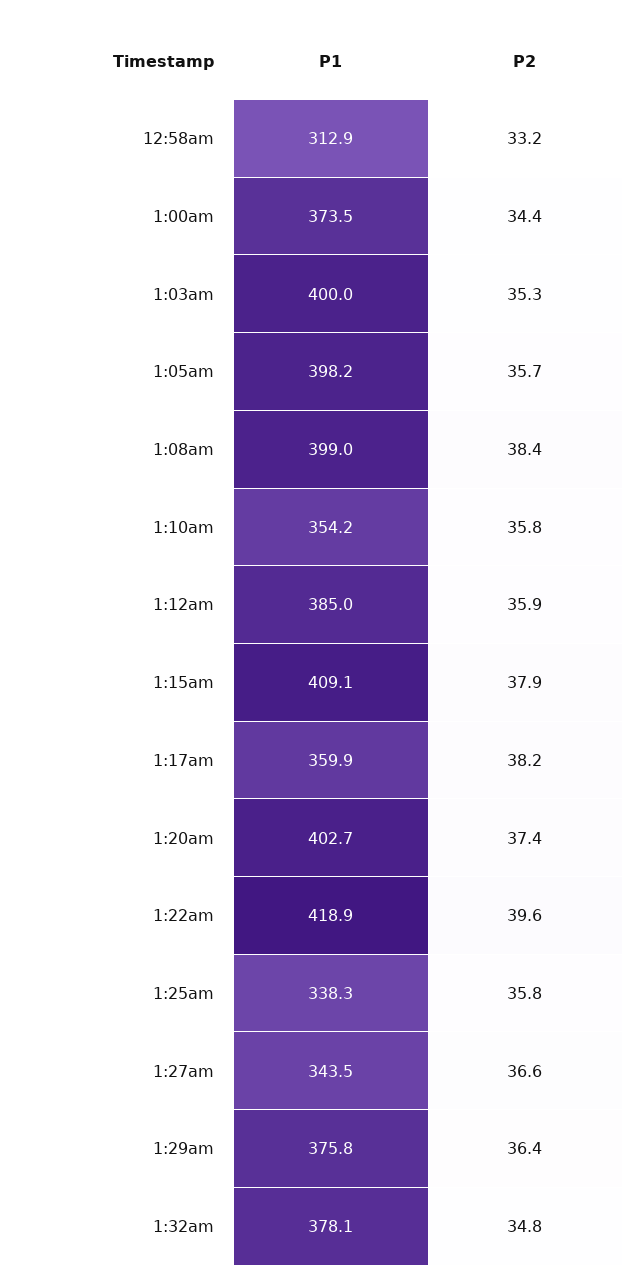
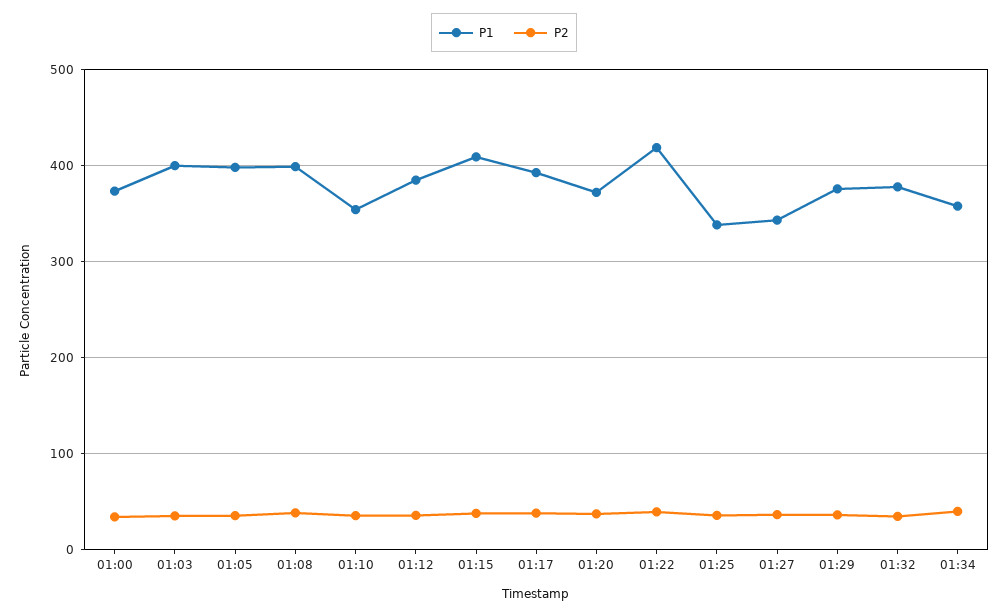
P1, 12:58am: 312.9 -> none
P2, 12:58am: 33.2 -> none
P1, 1:17am: 359.9 -> 390
P1, 1:20am: 402.7 -> 370
P1, 01:34: none -> 360
P2, 01:34: none -> 40

